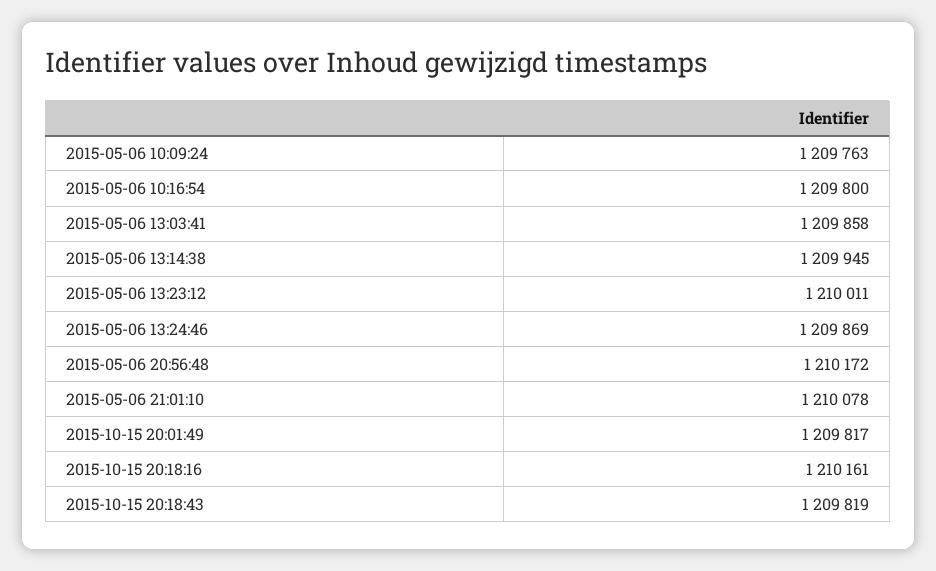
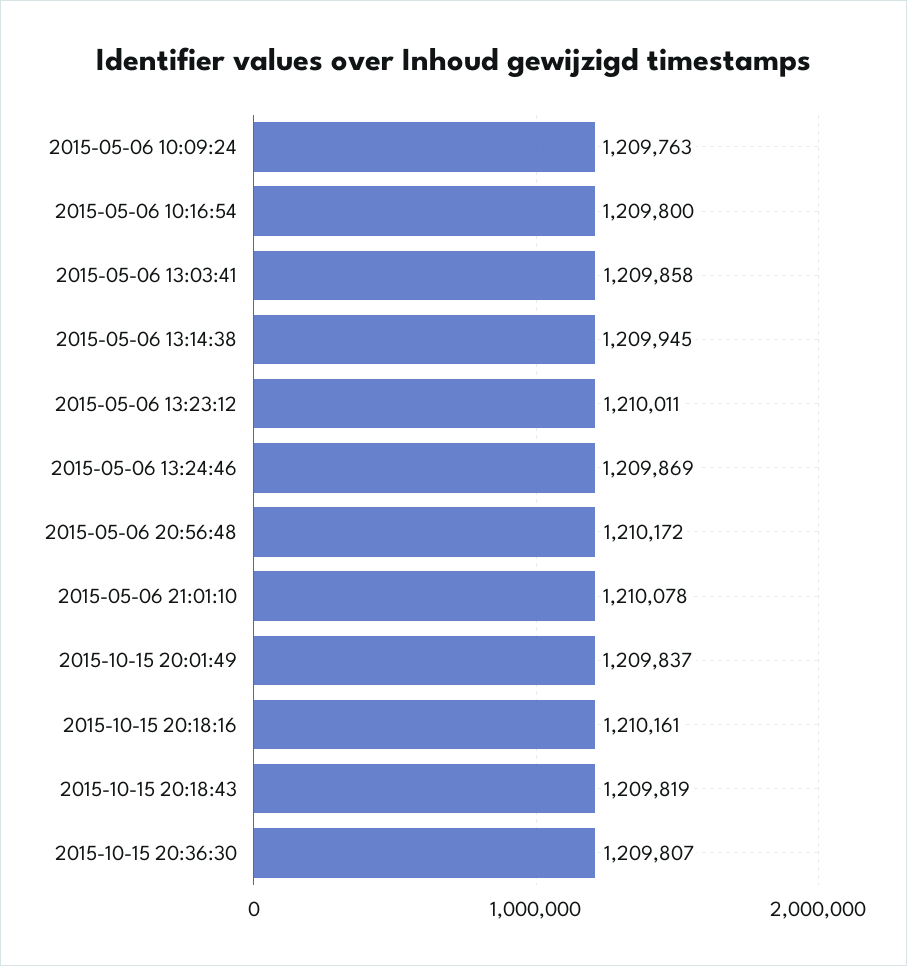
2015-10-15 20:01:49: 1209817 -> 1209837
2015-10-15 20:36:30: none -> 1209807

